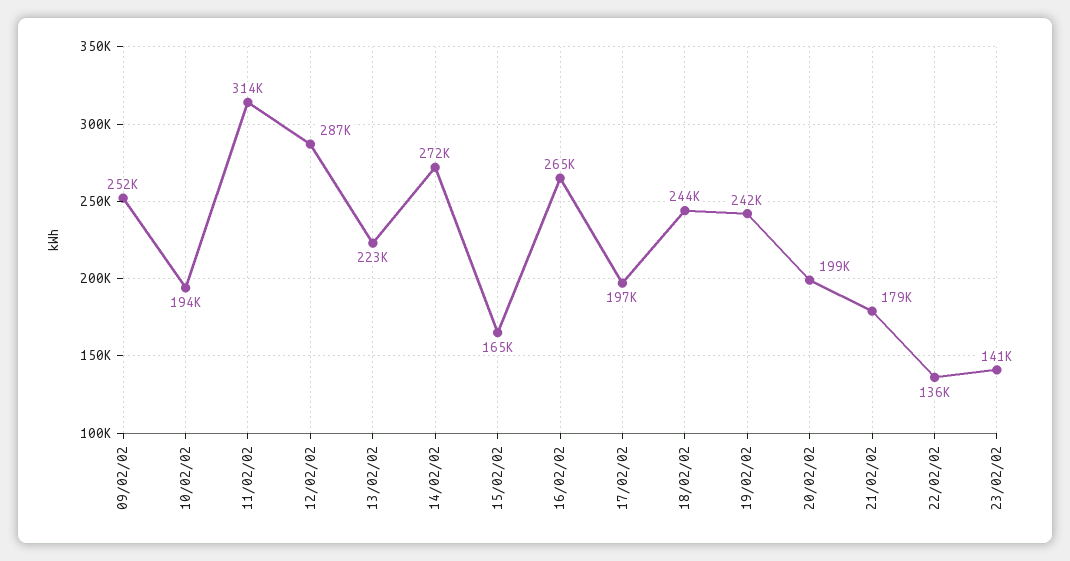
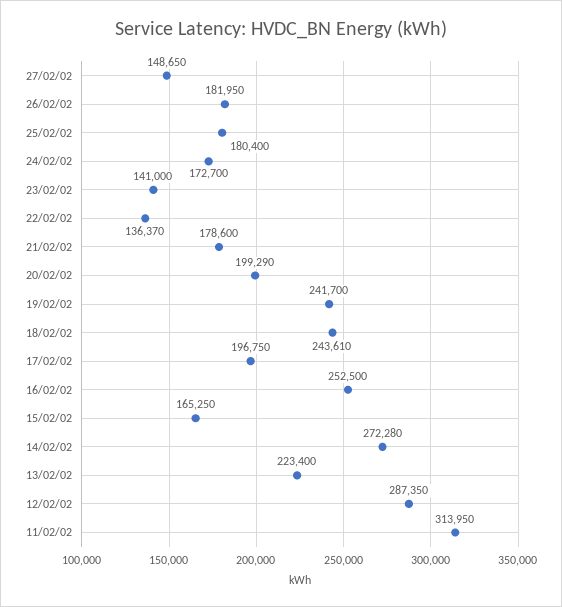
09/02/02: 252000 -> none
10/02/02: 194000 -> none
16/02/02: 265000 -> 252500
27/02/02: none -> 148650
26/02/02: none -> 181950
25/02/02: none -> 180400
24/02/02: none -> 172700

